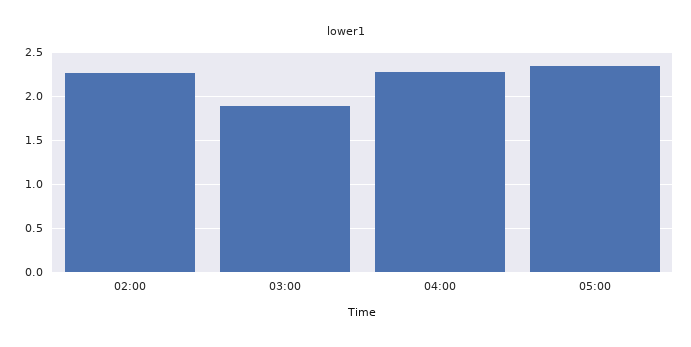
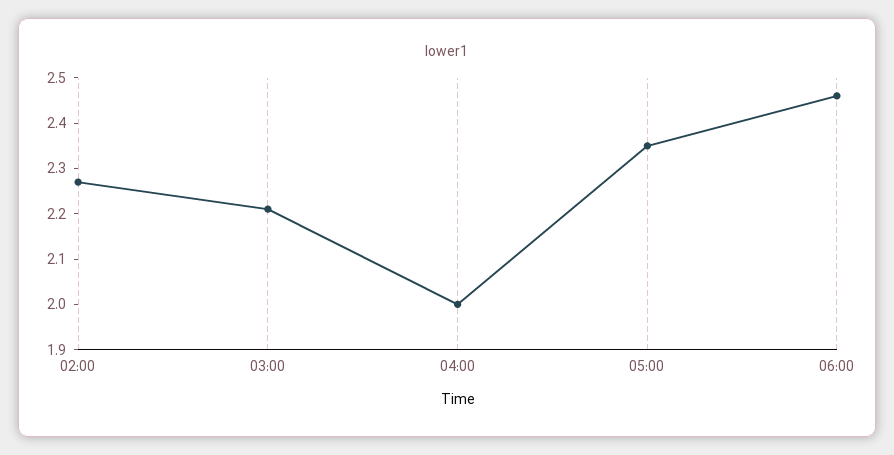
03:00: 1.9 -> 2.2
04:00: 2.3 -> 2
06:00: none -> 2.45

